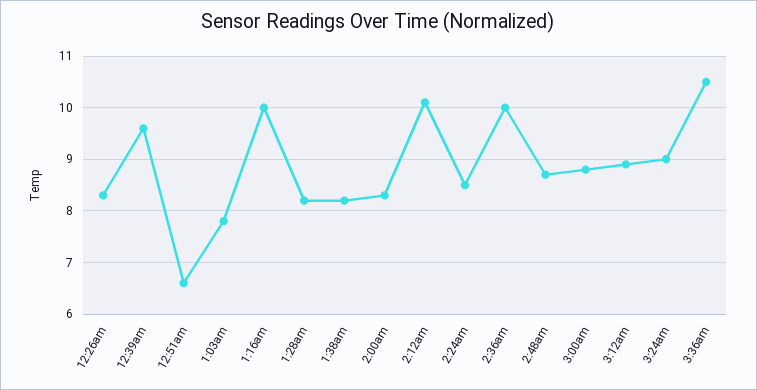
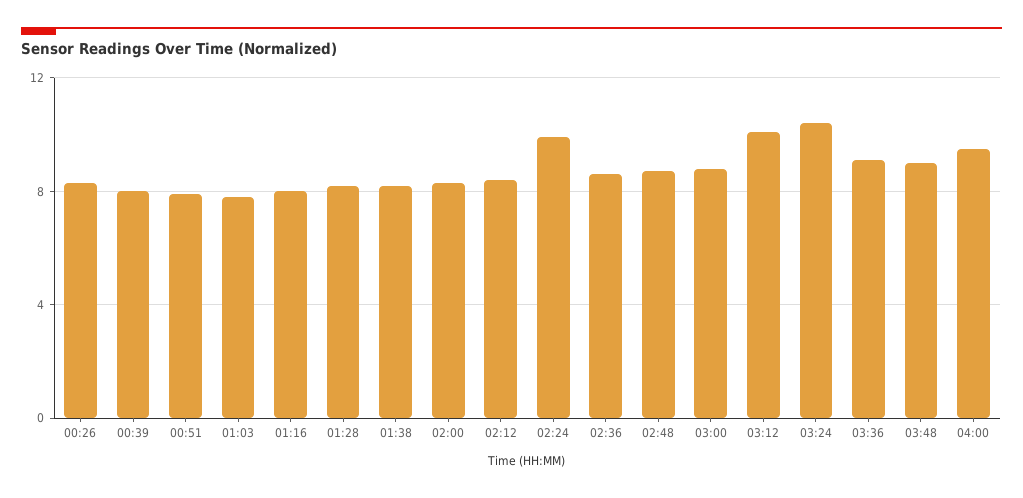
12:39am: 9.5 -> 8
12:51am: 6.5 -> 8
1:16am: 10 -> 8
2:12am: 10 -> 8.5
2:24am: 8.5 -> 10
2:36am: 10 -> 8.5
3:12am: 9 -> 10
3:24am: 9 -> 10.5
3:36am: 10.5 -> 9
03:48: none -> 9
04:00: none -> 9.5

